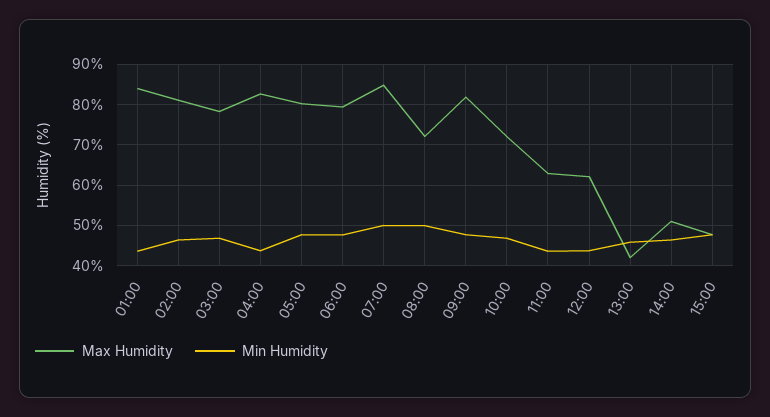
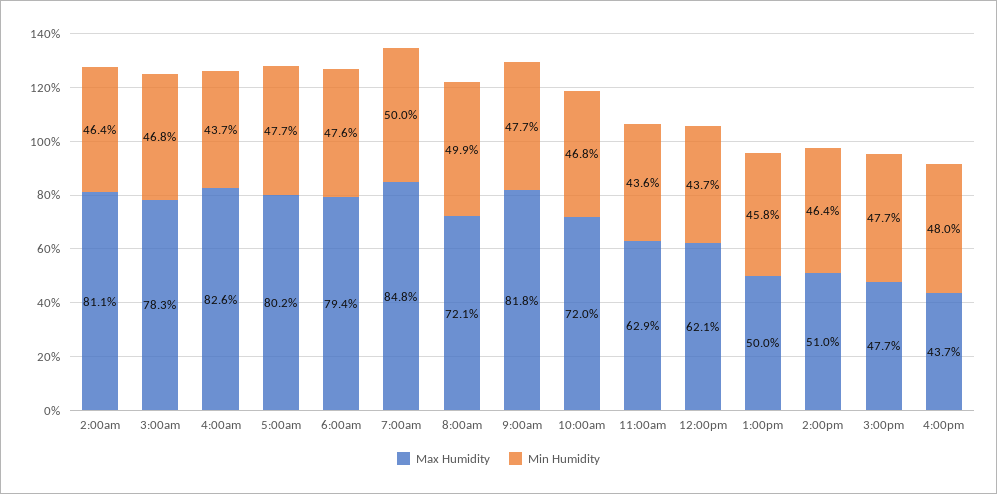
Max Humidity, 01:00: 84 -> none
Min Humidity, 01:00: 44 -> none
Max Humidity, 13:00: 42 -> 50
Max Humidity, 4:00pm: none -> 43.7
Min Humidity, 4:00pm: none -> 48

